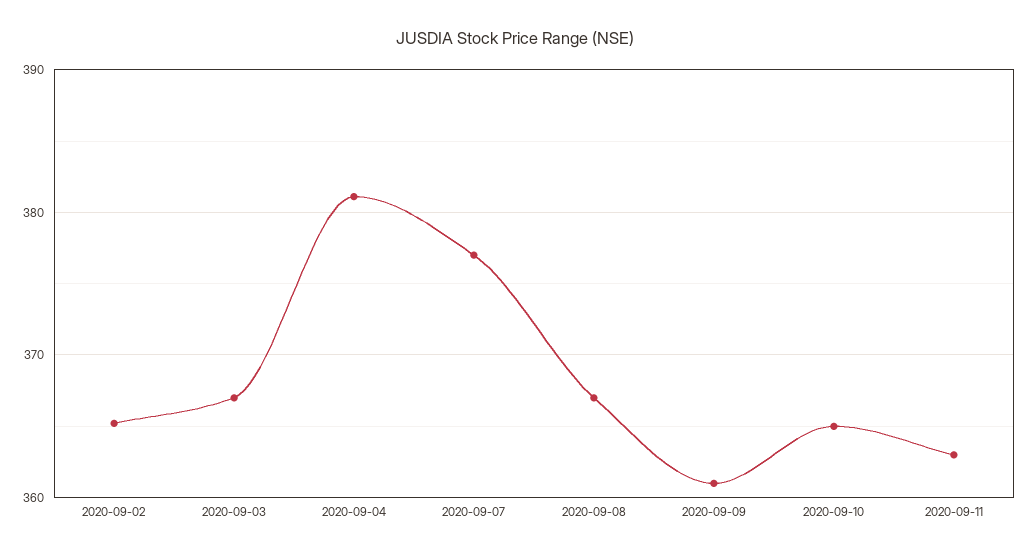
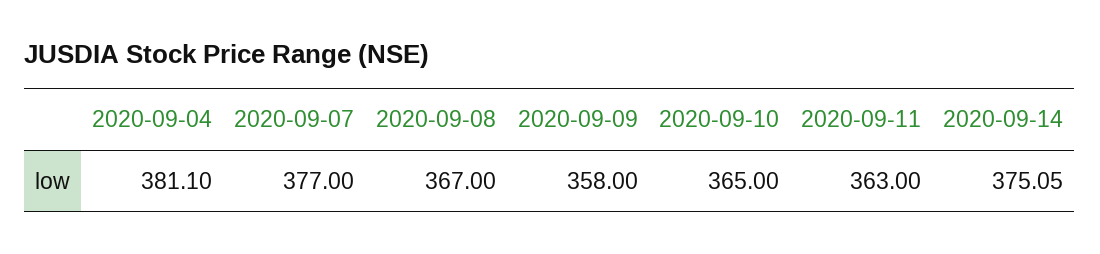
2020-09-02: 365 -> none
2020-09-03: 367 -> none
2020-09-09: 361 -> 358
2020-09-14: none -> 375.05

